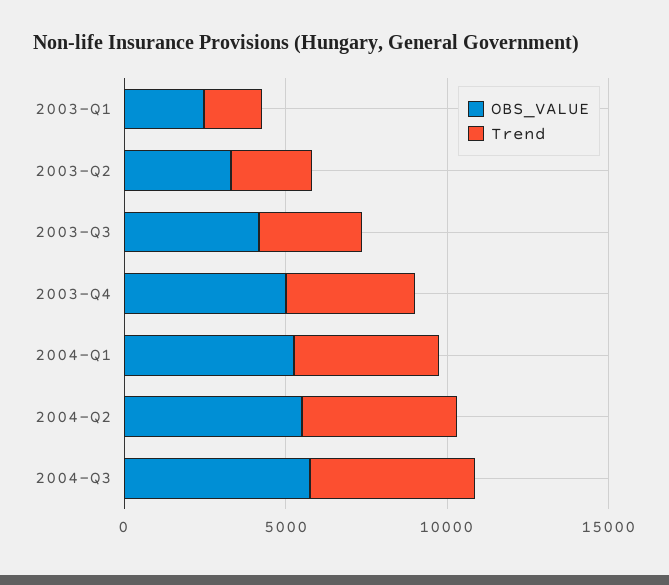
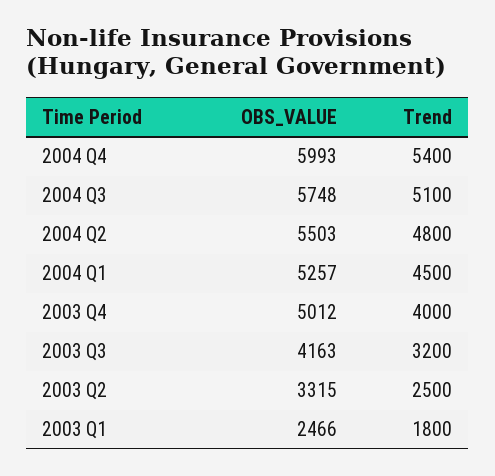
OBS_VALUE, 2004 Q4: none -> 5993
Trend, 2004 Q4: none -> 5400

